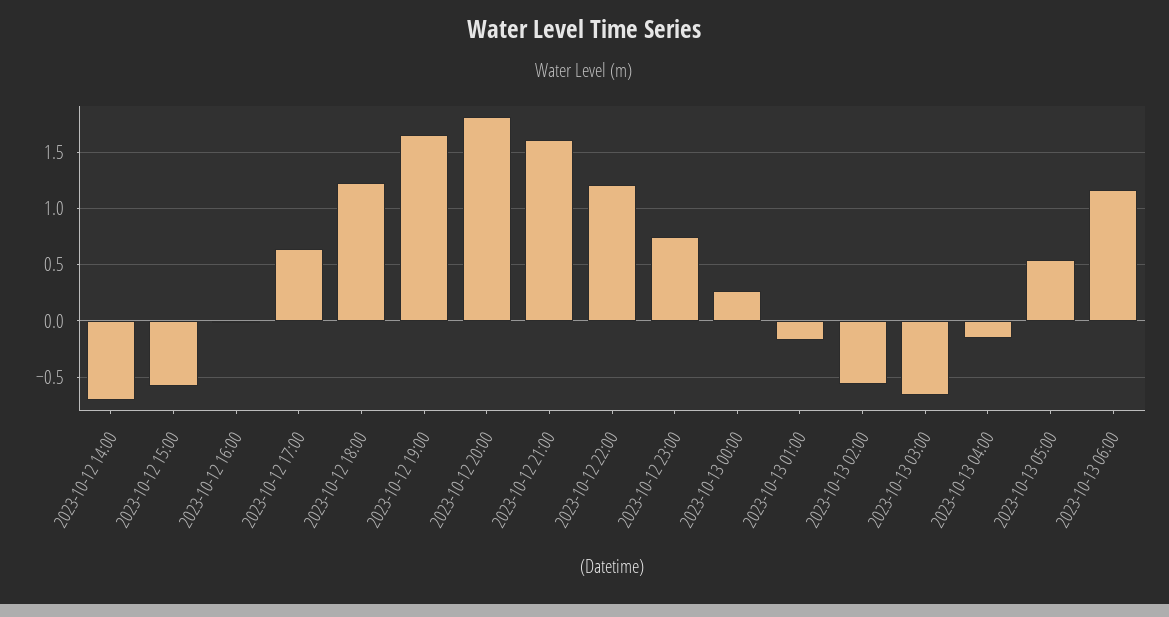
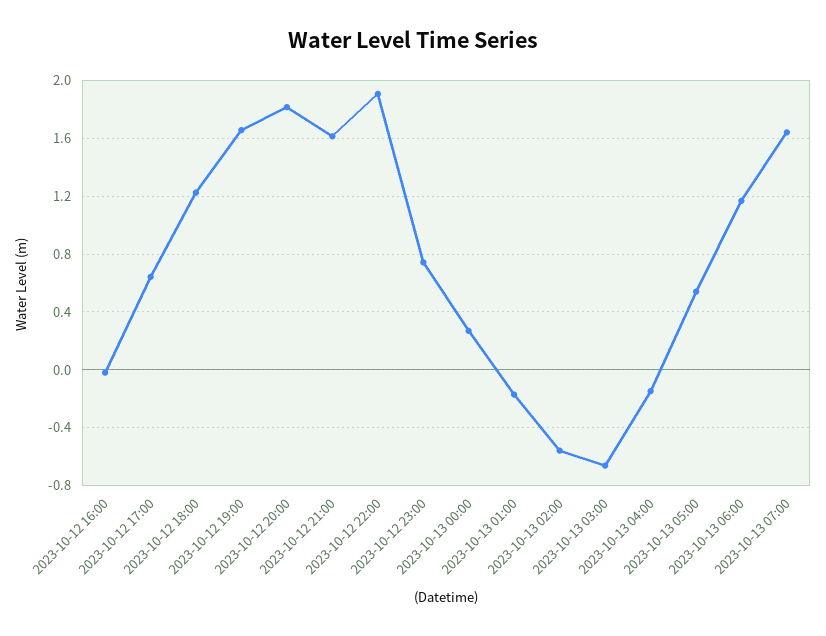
2023-10-12 14:00: -0.7 -> none
2023-10-12 15:00: -0.6 -> none
2023-10-12 22:00: 1.2 -> 1.9
2023-10-13 07:00: none -> 1.65

